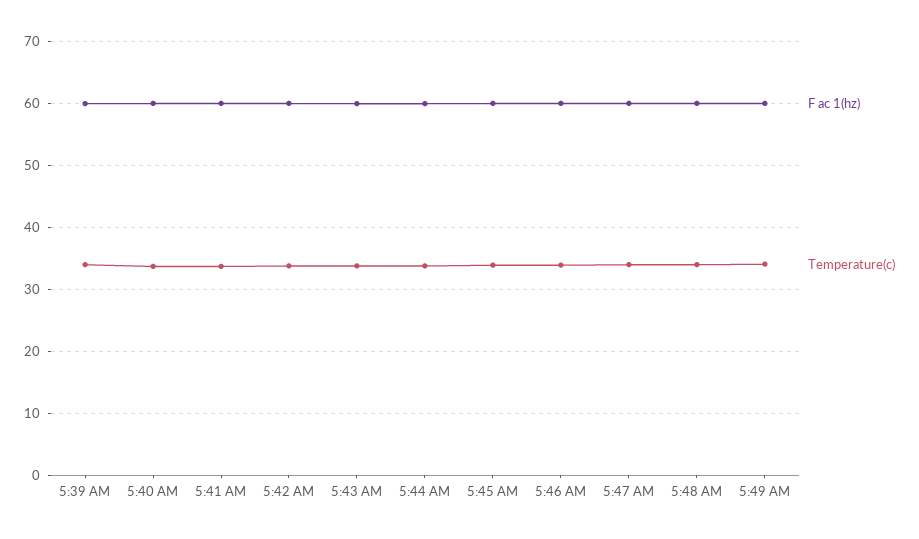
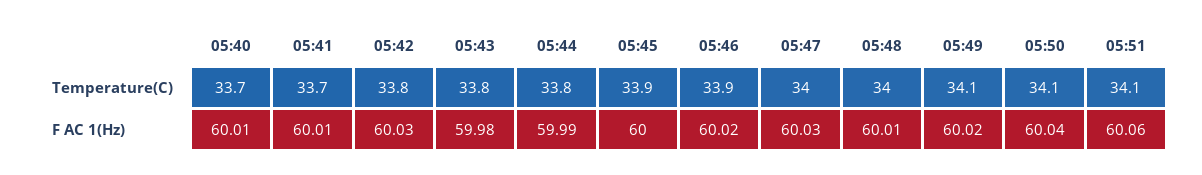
F ac 1(hz), 5:39 AM: 60 -> none
Temperature(c), 5:39 AM: 34 -> none
Temperature(c), 05:50: none -> 34.1
Temperature(c), 05:51: none -> 34.1
F ac 1(hz), 05:50: none -> 60.04
F ac 1(hz), 05:51: none -> 60.06

